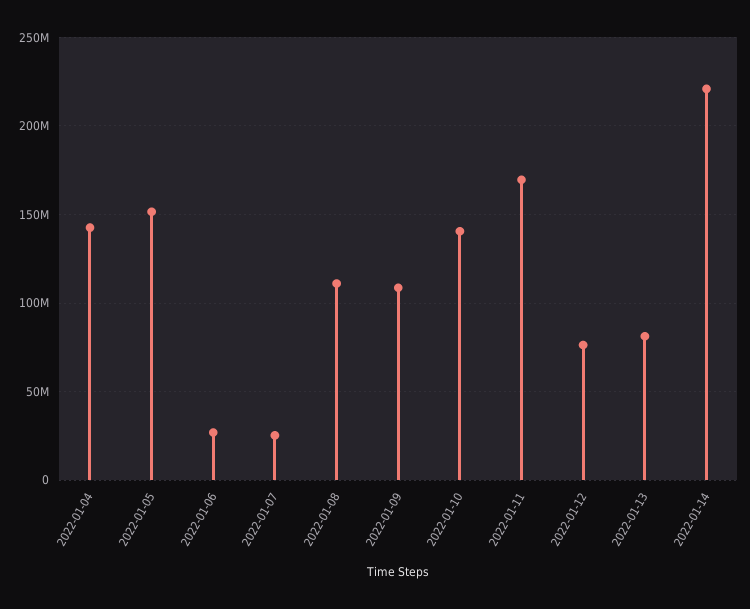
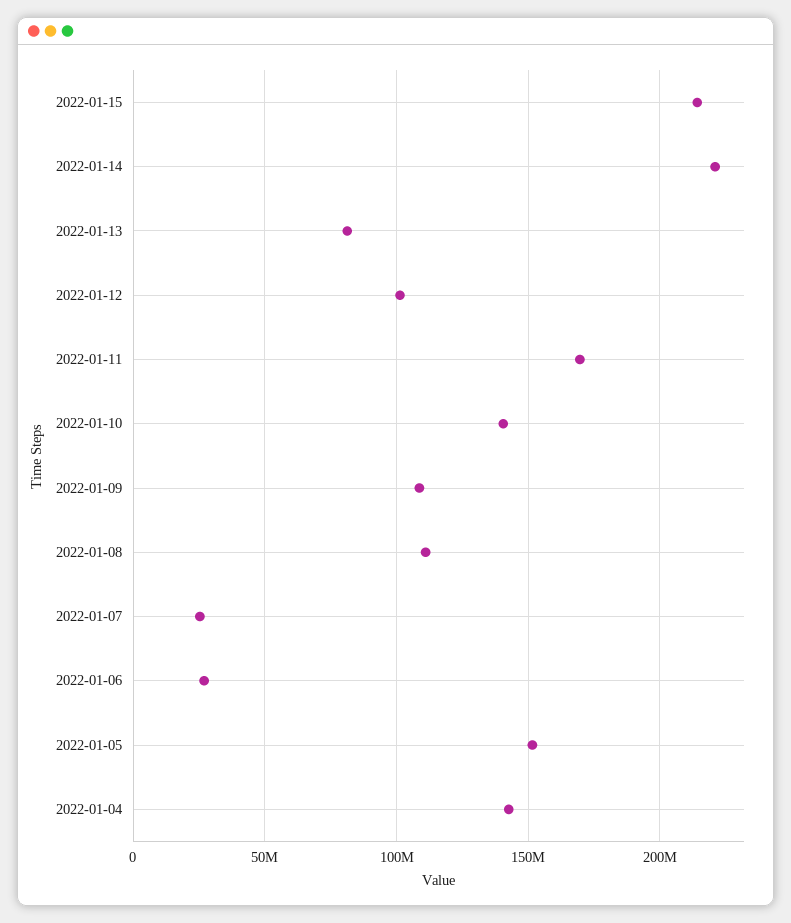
2022-01-12: 75000000 -> 100000000
2022-01-15: none -> 215000000

